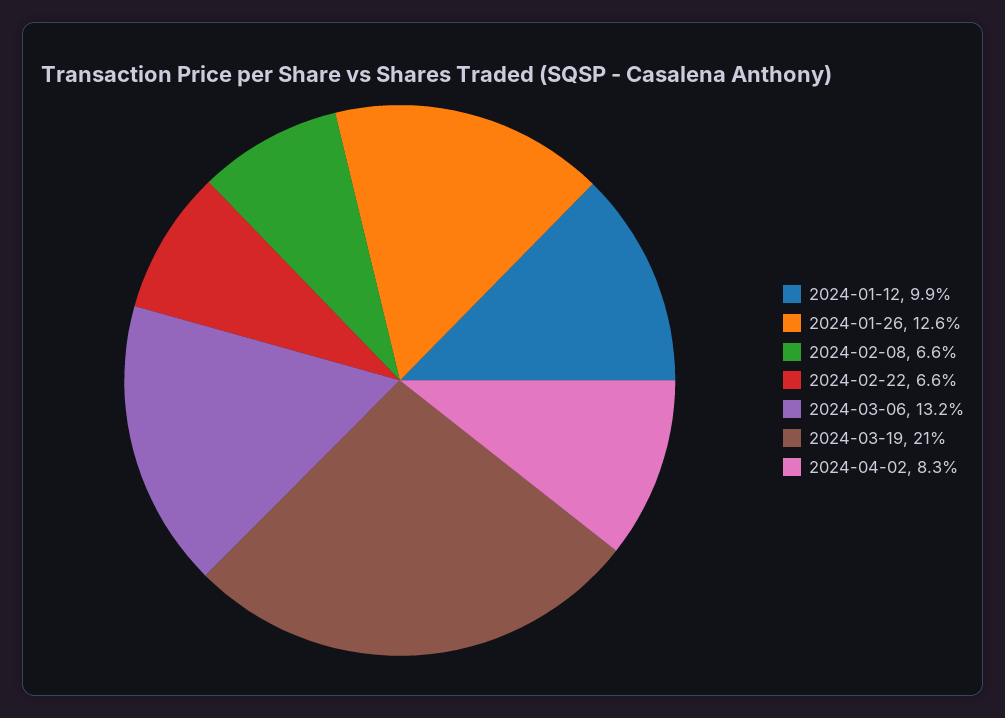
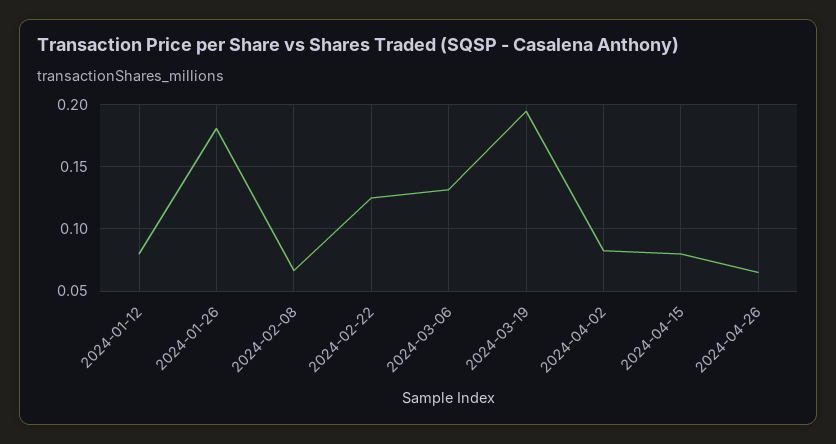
2024-01-12: 0.099 -> 0.08
2024-01-26: 0.126 -> 0.18
2024-02-22: 0.066 -> 0.125
2024-03-19: 0.21 -> 0.195
2024-04-15: none -> 0.08
2024-04-26: none -> 0.065

